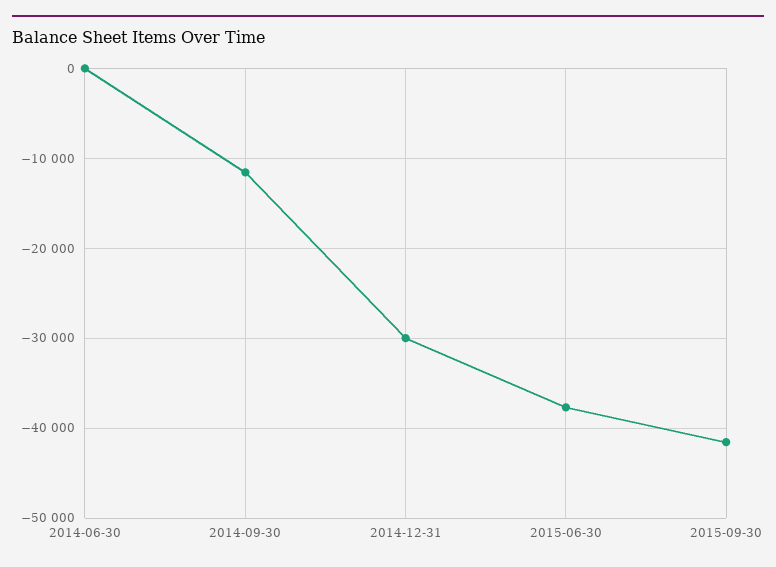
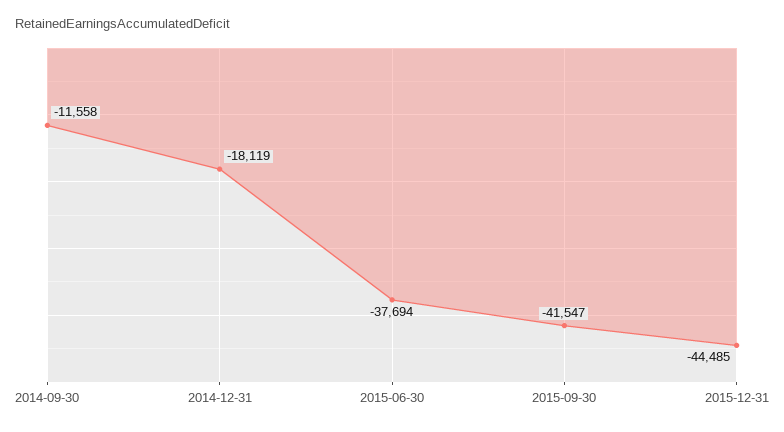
2014-06-30: 0 -> none
2014-12-31: -30000 -> -18119
2015-12-31: none -> -44485

